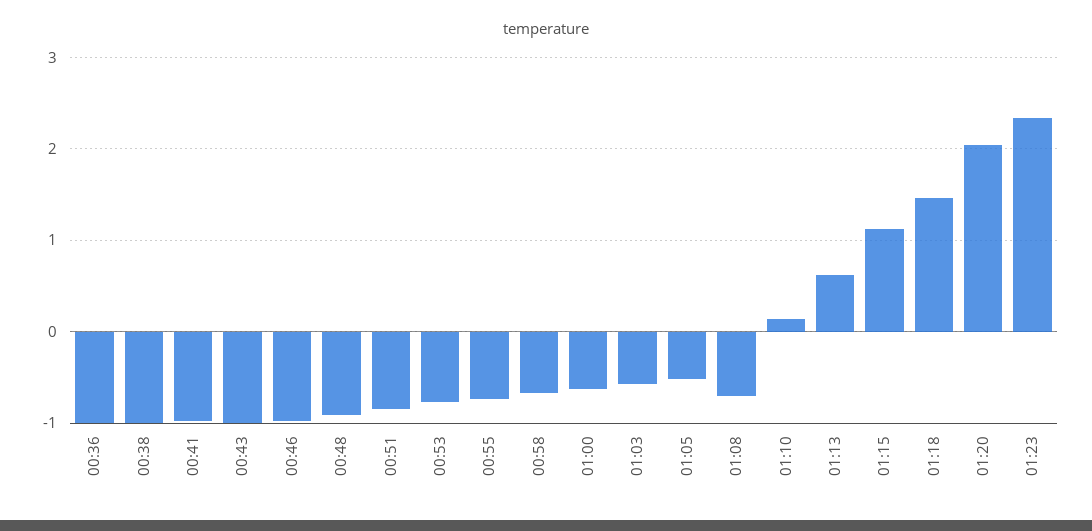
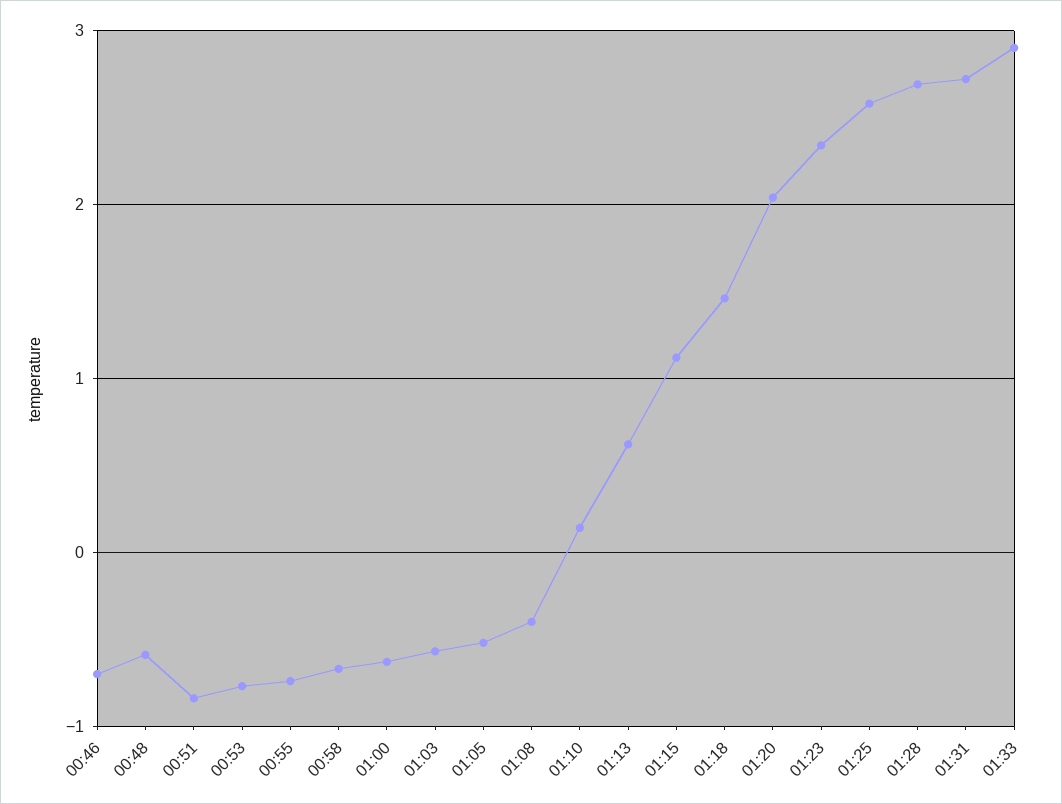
00:36: -1 -> none
00:38: -1 -> none
00:41: -1 -> none
00:43: -1 -> none
00:46: -1 -> -0.7
00:48: -0.9 -> -0.6
01:08: -0.7 -> -0.4
01:25: none -> 2.6
01:28: none -> 2.7
01:31: none -> 2.7
01:33: none -> 2.9

